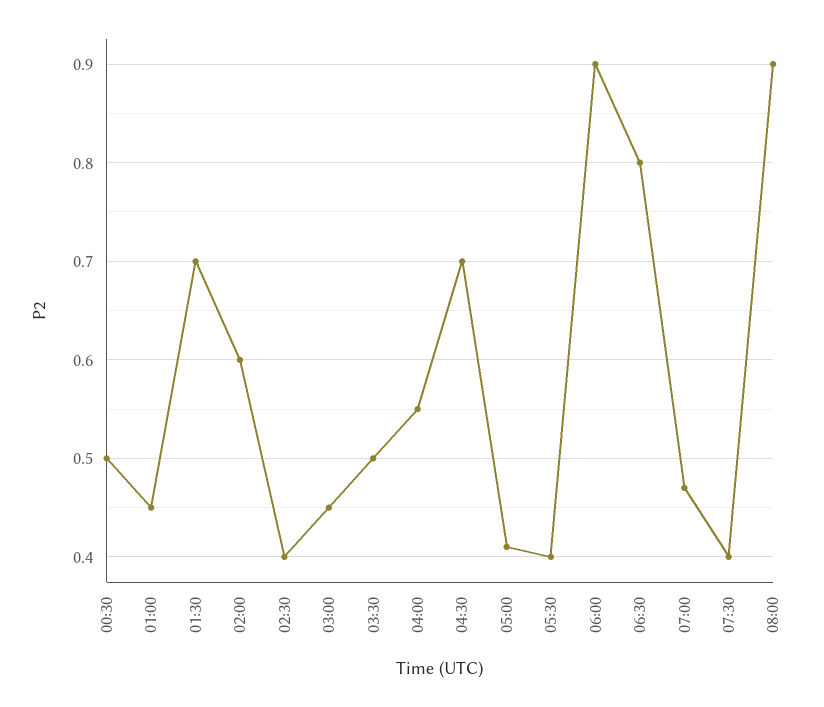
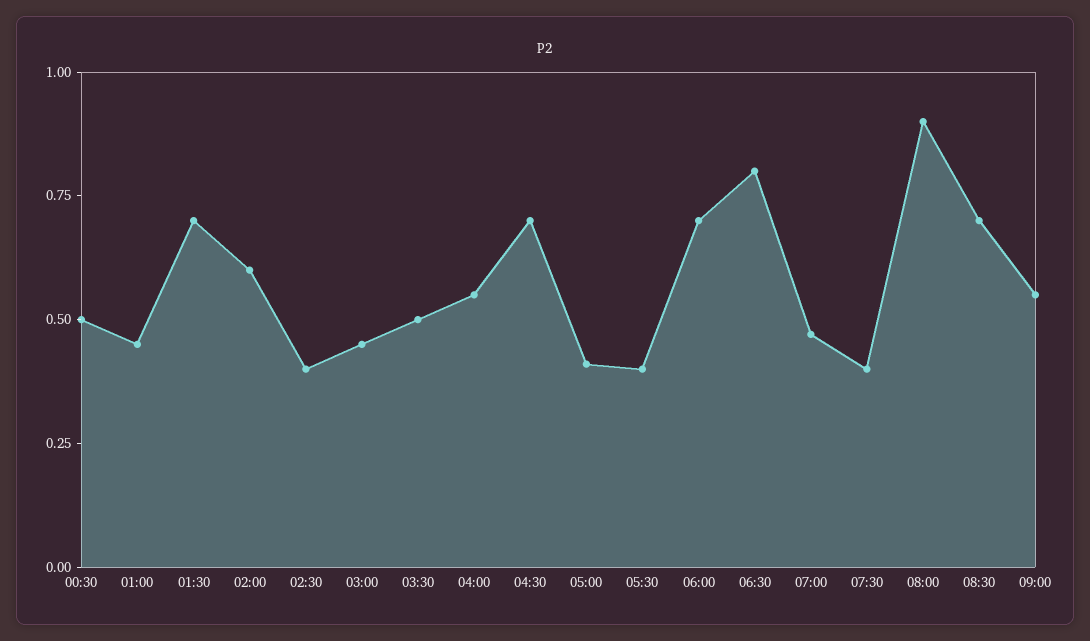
06:00: 0.9 -> 0.7
08:30: none -> 0.7
09:00: none -> 0.55

